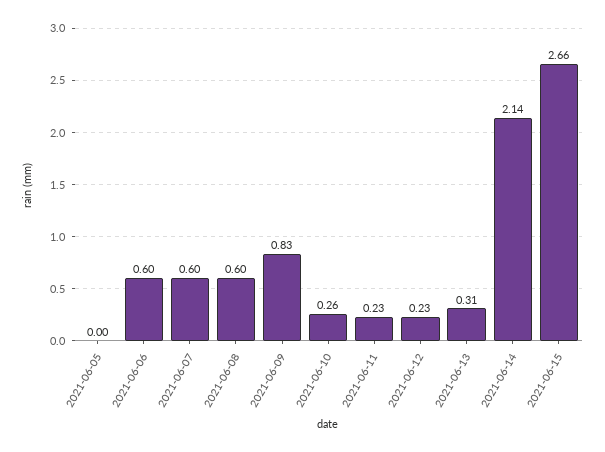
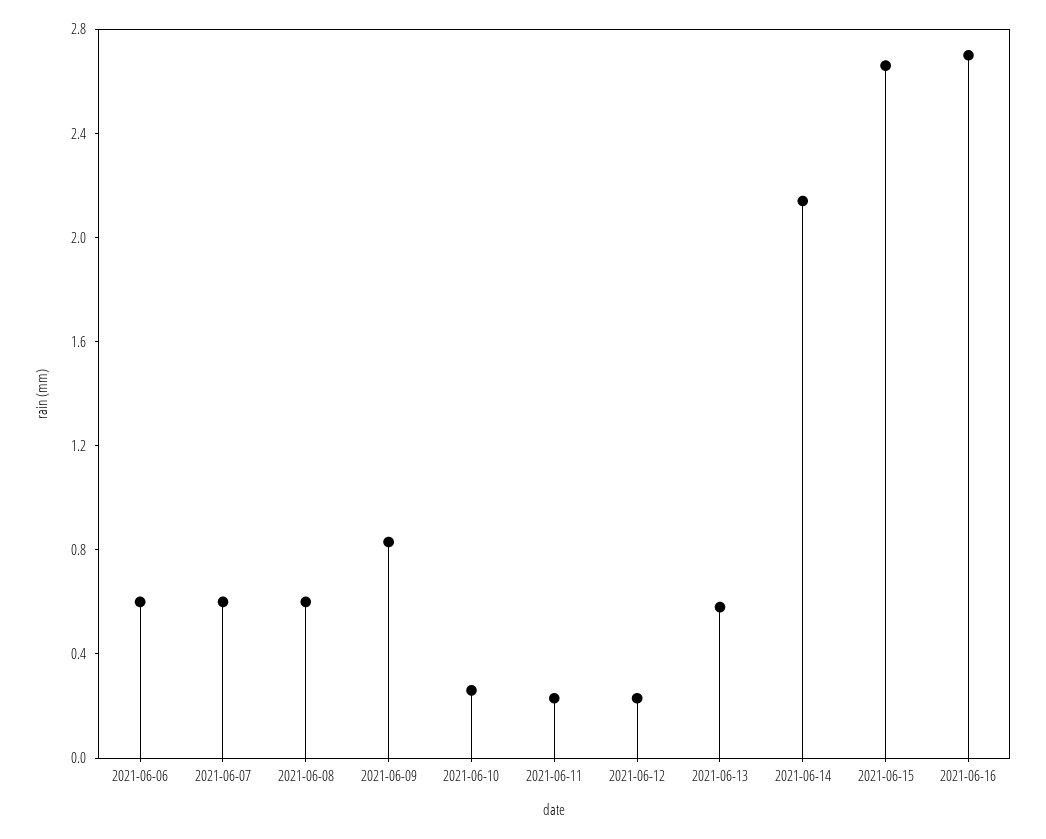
2021-06-05: 0 -> none
2021-06-13: 0.31 -> 0.6
2021-06-16: none -> 2.7

